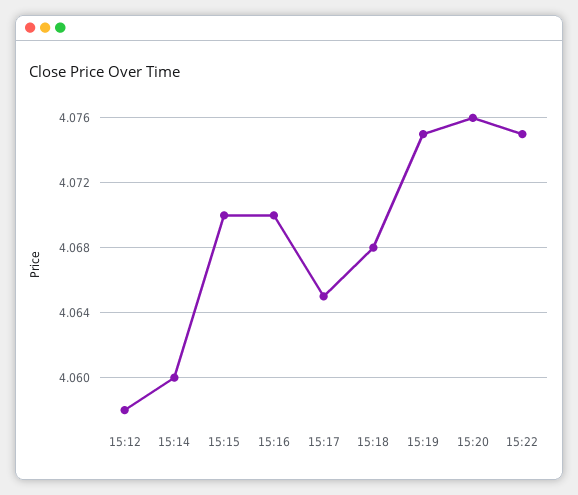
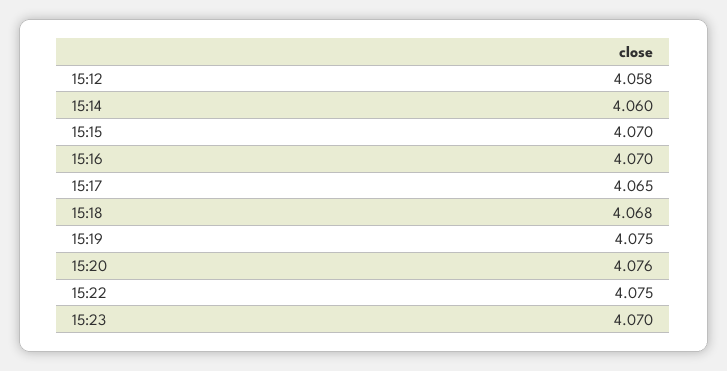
15:23: none -> 4.07

